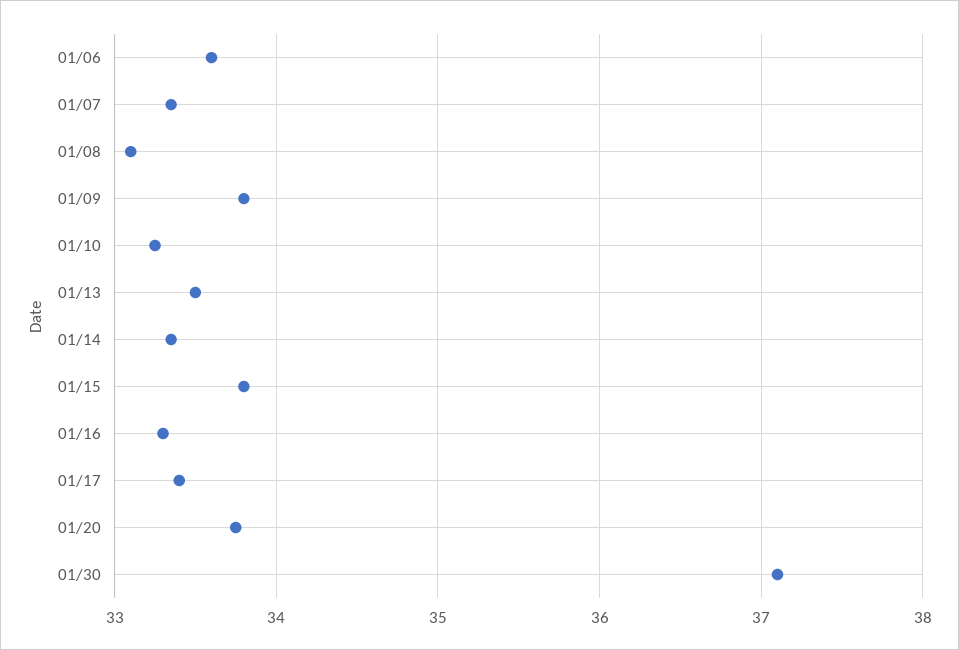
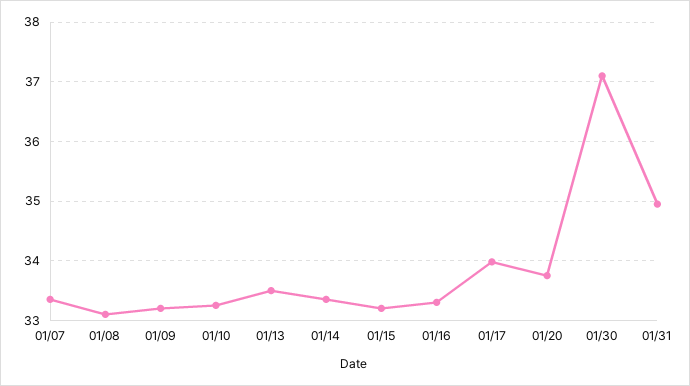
01/06: 33.6 -> none
01/09: 33.8 -> 33.2
01/15: 33.8 -> 33.2
01/17: 33.4 -> 34
01/31: none -> 35

